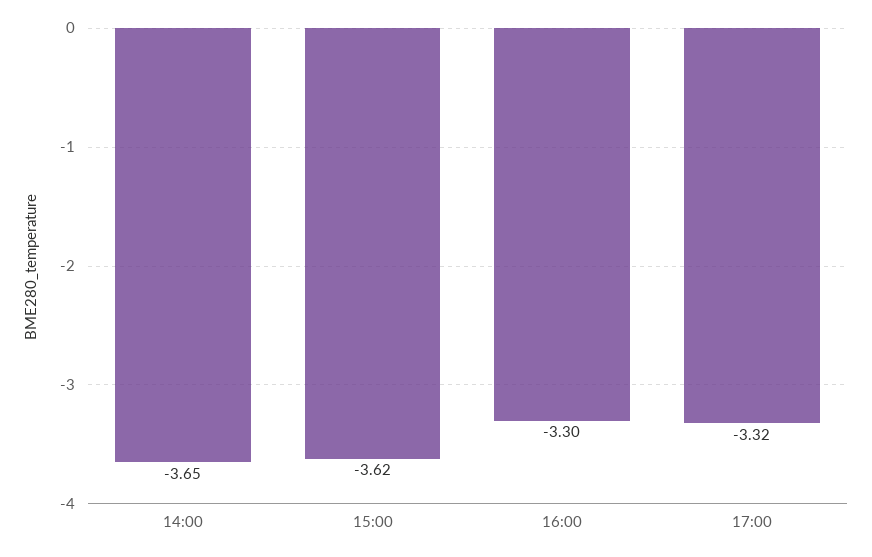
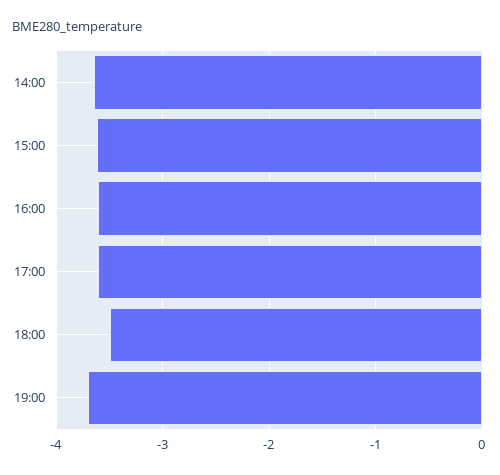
16:00: -3.3 -> -3.6
17:00: -3.32 -> -3.6
18:00: none -> -3.5
19:00: none -> -3.7

